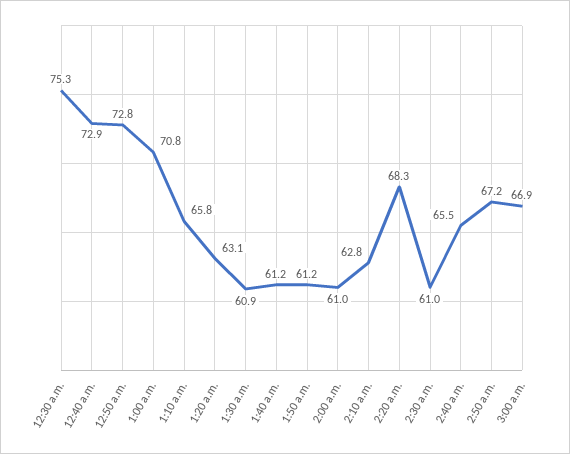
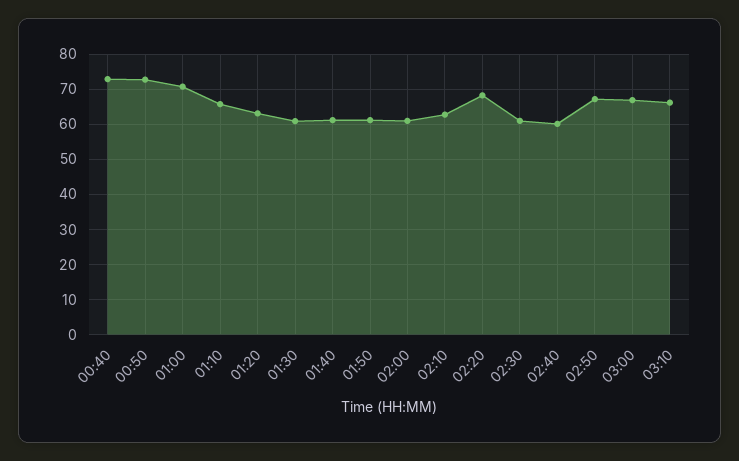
12:30 a.m.: 75.3 -> none
2:40 a.m.: 65.5 -> 60
03:10: none -> 66

